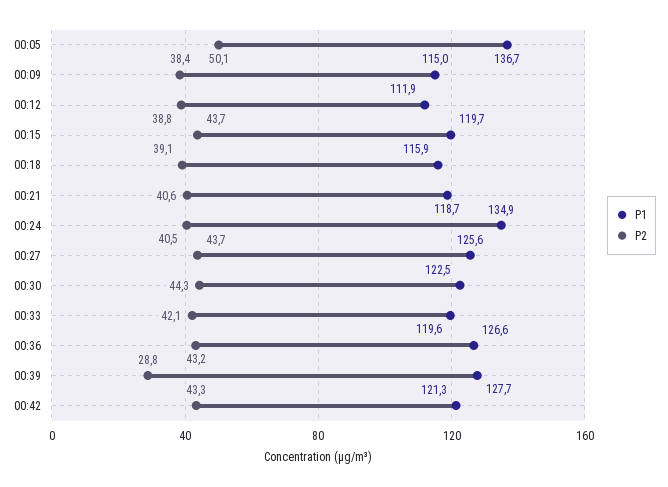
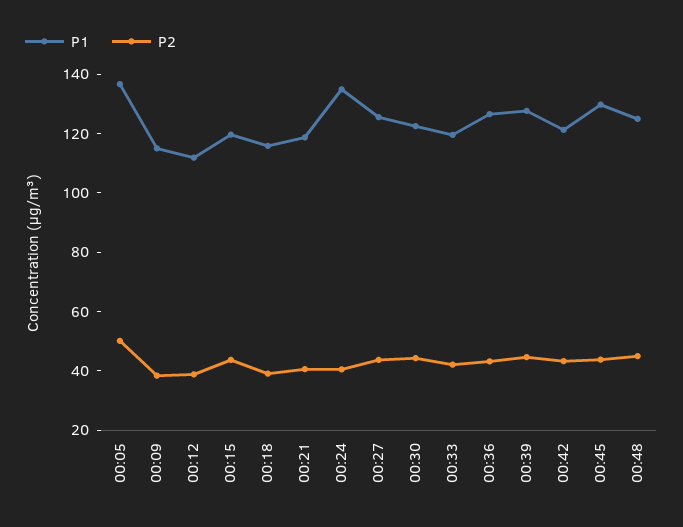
P2, 00:39: 28.8 -> 45
P1, 00:45: none -> 130
P2, 00:45: none -> 45
P1, 00:48: none -> 125
P2, 00:48: none -> 45

